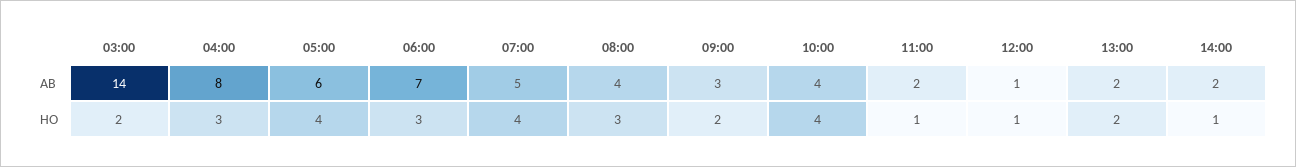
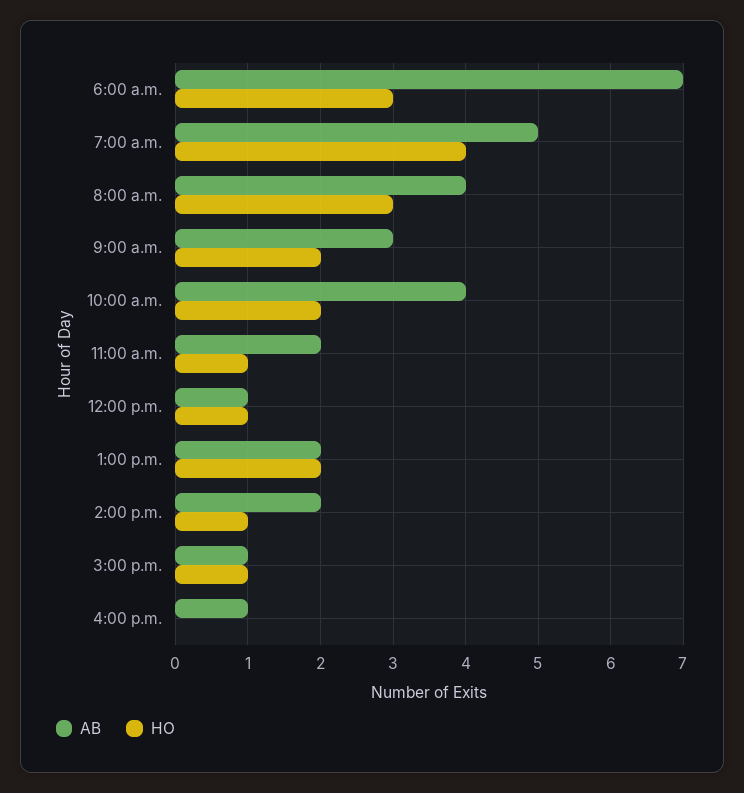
AB, 03:00: 14 -> none
AB, 04:00: 8 -> none
AB, 05:00: 6 -> none
HO, 03:00: 2 -> none
HO, 04:00: 3 -> none
HO, 05:00: 4 -> none
HO, 10:00: 4 -> 2
AB, 3:00 p.m.: none -> 1
HO, 3:00 p.m.: none -> 1
AB, 4:00 p.m.: none -> 1
HO, 4:00 p.m.: none -> 0

